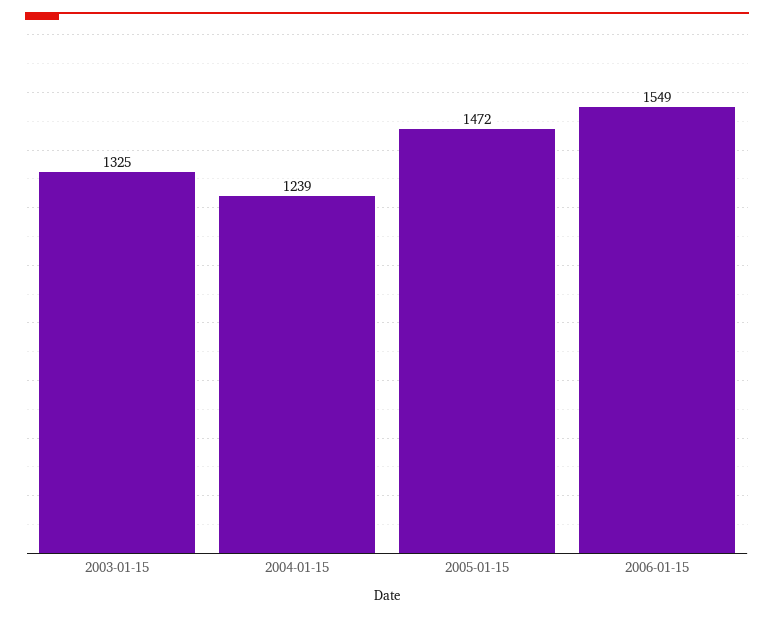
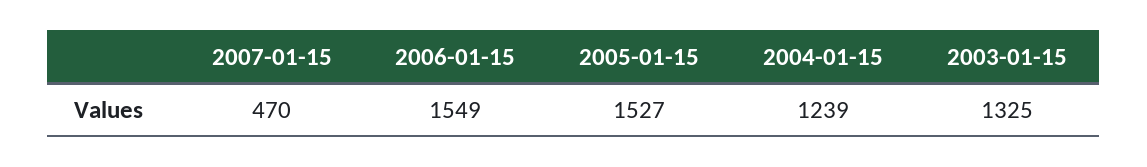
2005-01-15: 1472 -> 1527
2007-01-15: none -> 470

